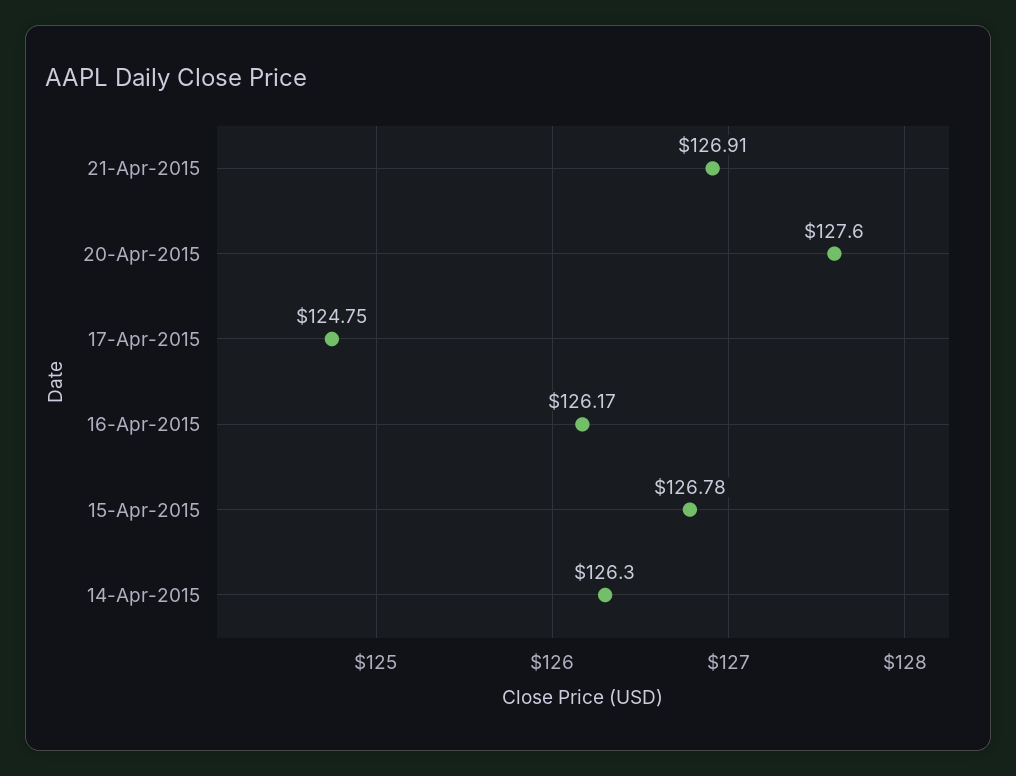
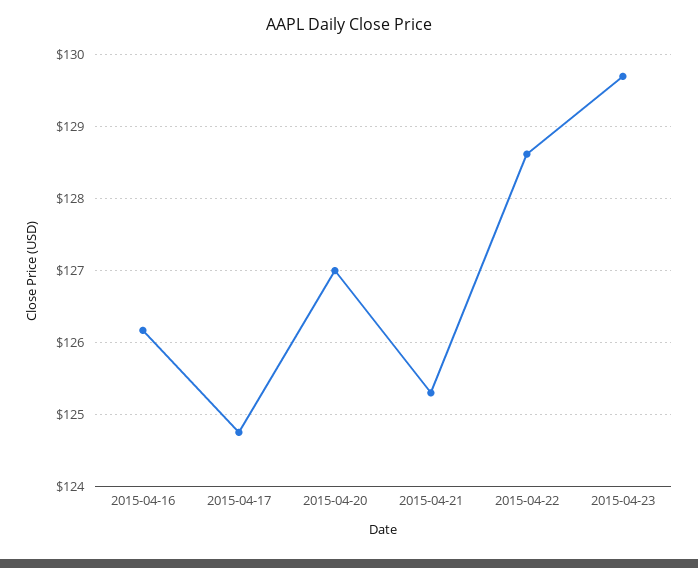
21-Apr-2015: 126.91 -> 125.3
20-Apr-2015: 127.6 -> 127
15-Apr-2015: 126.78 -> none
14-Apr-2015: 126.3 -> none
2015-04-22: none -> 128.6
2015-04-23: none -> 129.7

